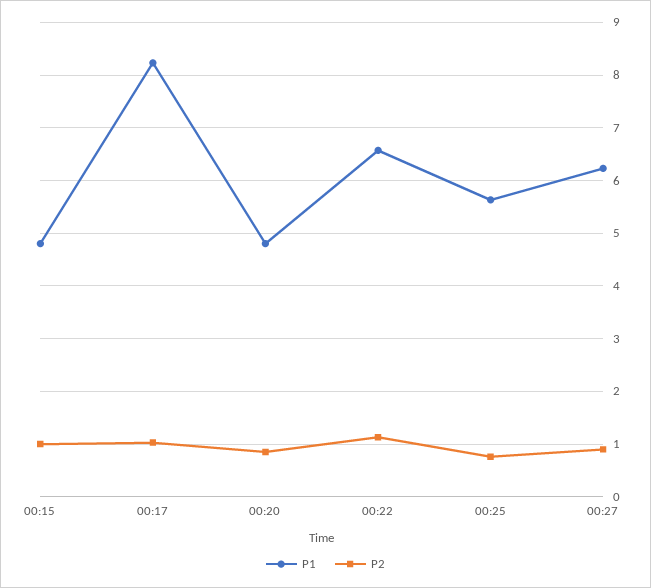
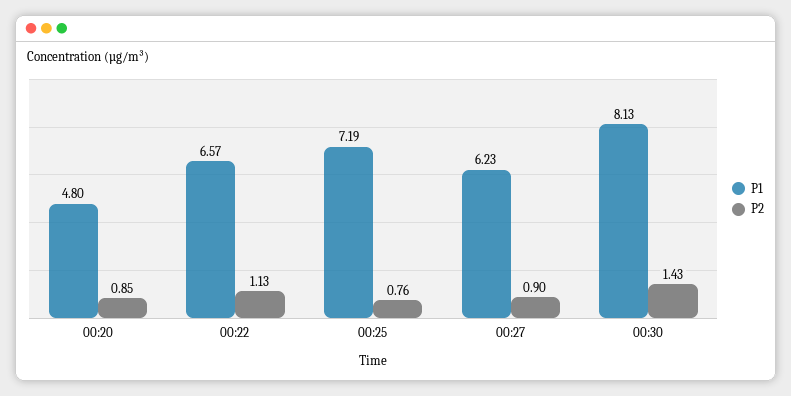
P1, 00:15: 4.8 -> none
P2, 00:15: 1 -> none
P1, 00:17: 8.2 -> none
P2, 00:17: 1 -> none
P1, 00:25: 5.6 -> 7.19
P1, 00:30: none -> 8.13
P2, 00:30: none -> 1.43

